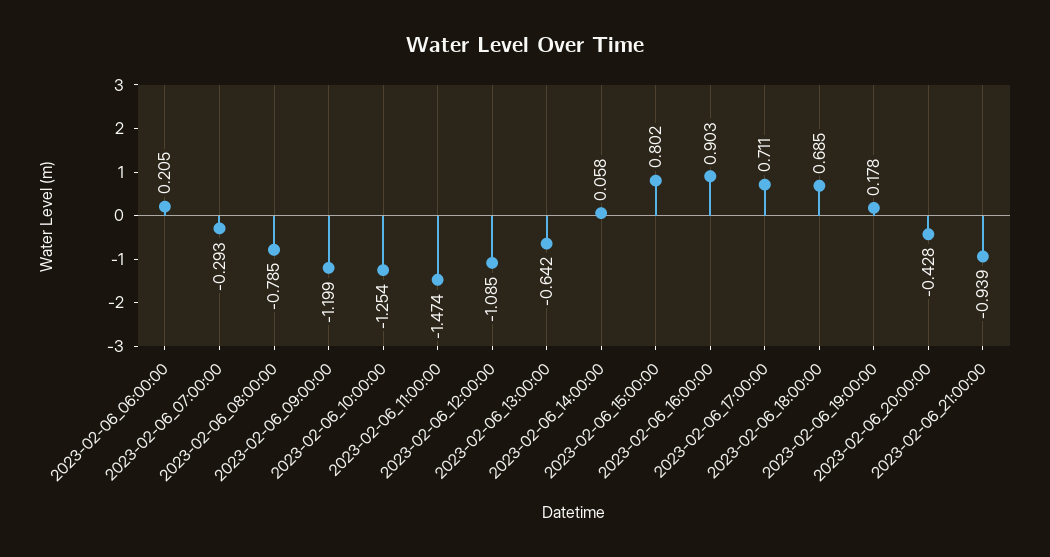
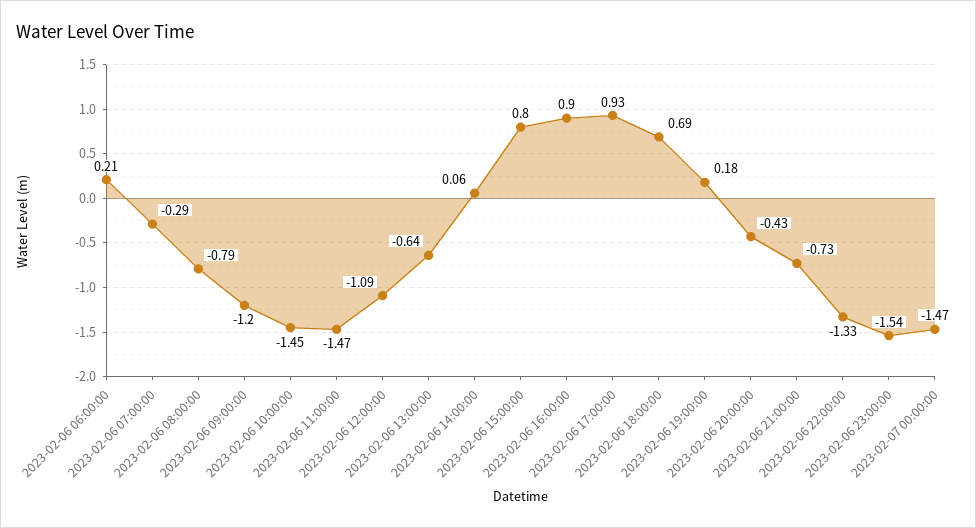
2023-02-06_10:00:00: -1.254 -> -1.45
2023-02-06_17:00:00: 0.711 -> 0.93
2023-02-06_21:00:00: -0.939 -> -0.73
2023-02-06 22:00:00: none -> -1.33
2023-02-06 23:00:00: none -> -1.54
2023-02-07 00:00:00: none -> -1.47

